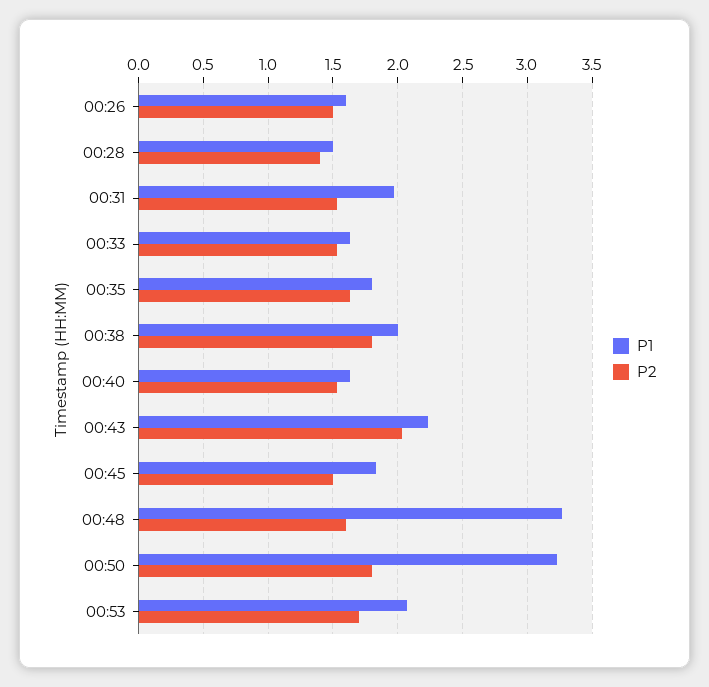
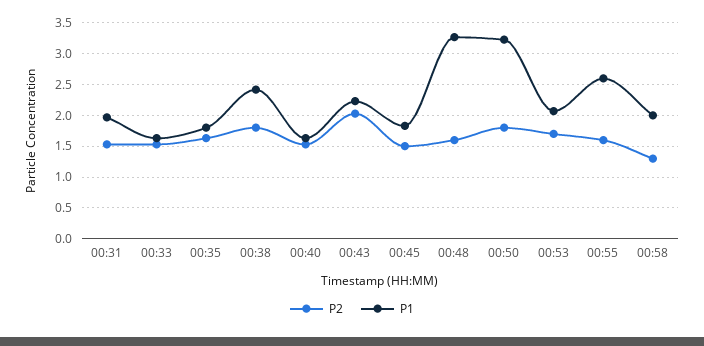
P1, 00:26: 1.6 -> none
P2, 00:26: 1.5 -> none
P1, 00:28: 1.5 -> none
P2, 00:28: 1.4 -> none
P1, 00:38: 2 -> 2.4
P2, 00:55: none -> 1.6
P1, 00:55: none -> 2.6
P2, 00:58: none -> 1.3
P1, 00:58: none -> 2

